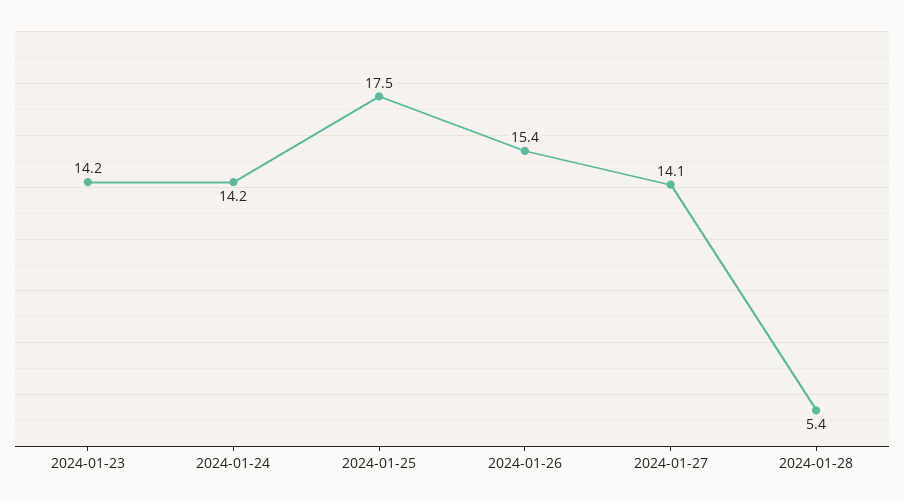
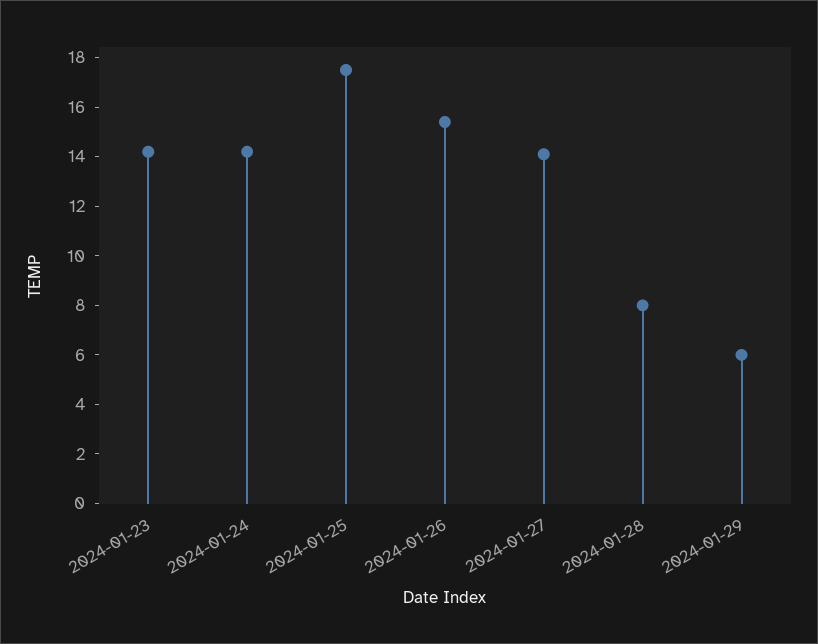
2024-01-28: 5.4 -> 8
2024-01-29: none -> 6

